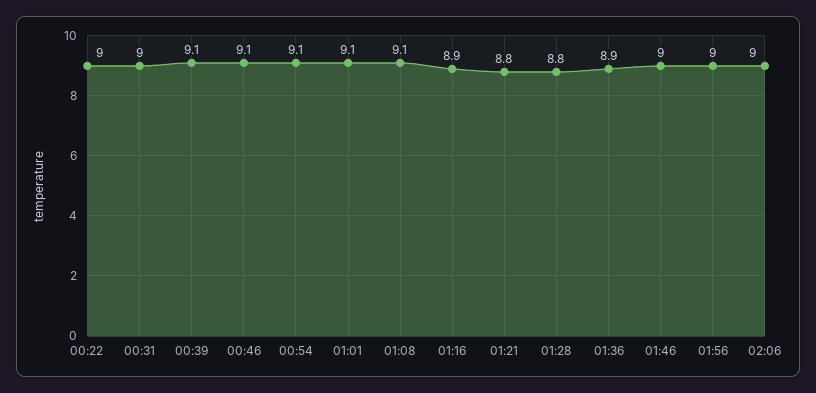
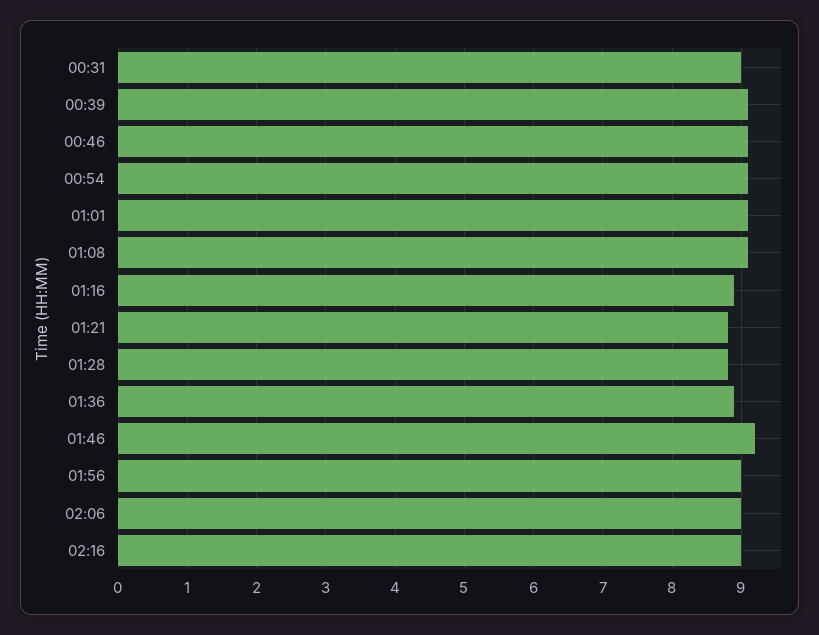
00:22: 9 -> none
01:46: 9 -> 9.2
02:16: none -> 9

